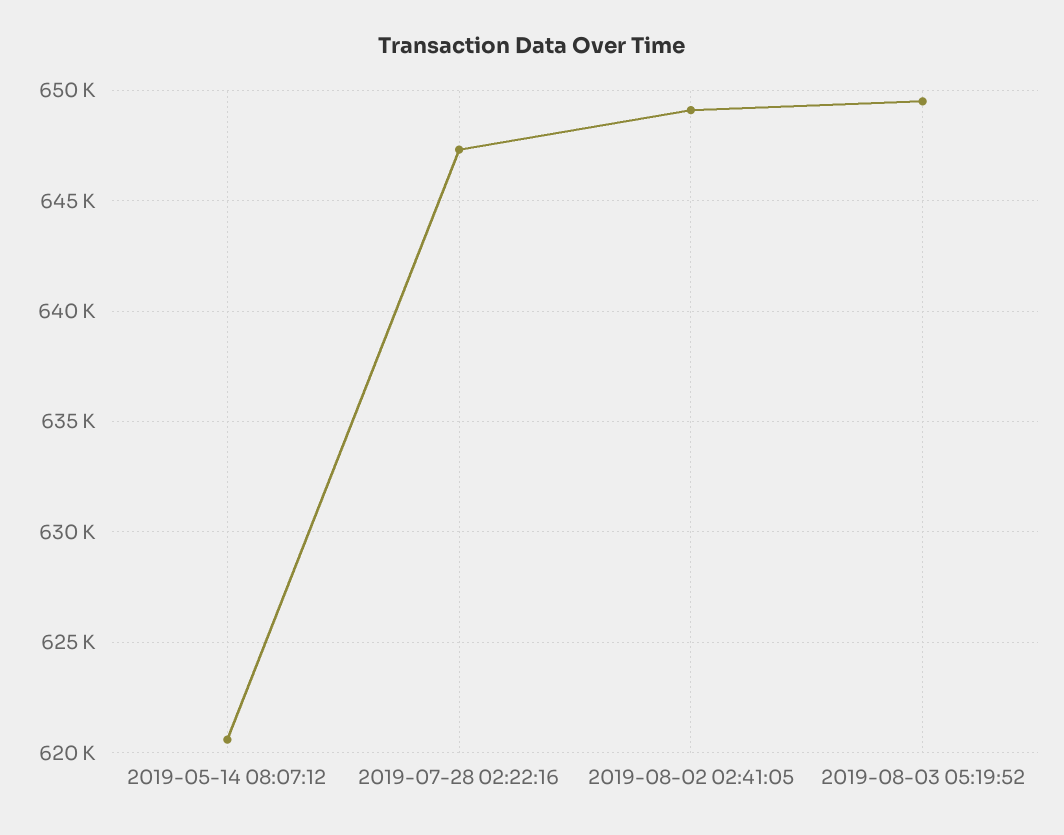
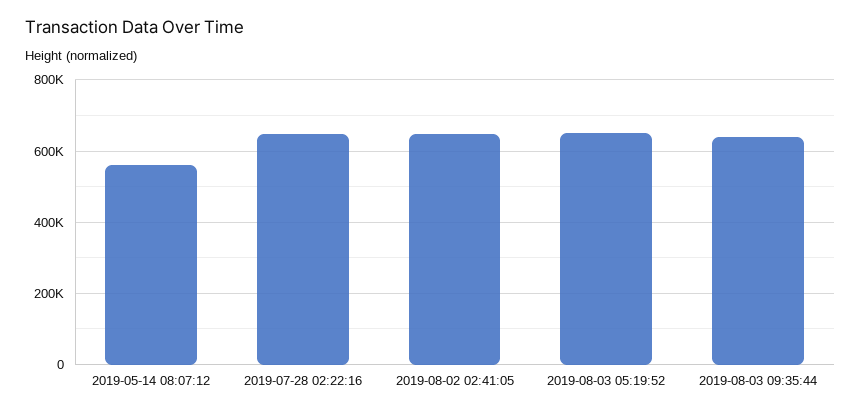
2019-05-14 08:07:12: 620500 -> 560000
2019-08-03 09:35:44: none -> 640000

